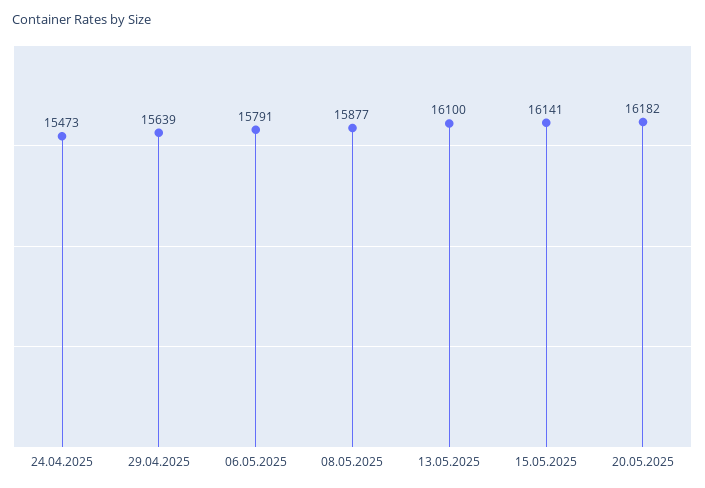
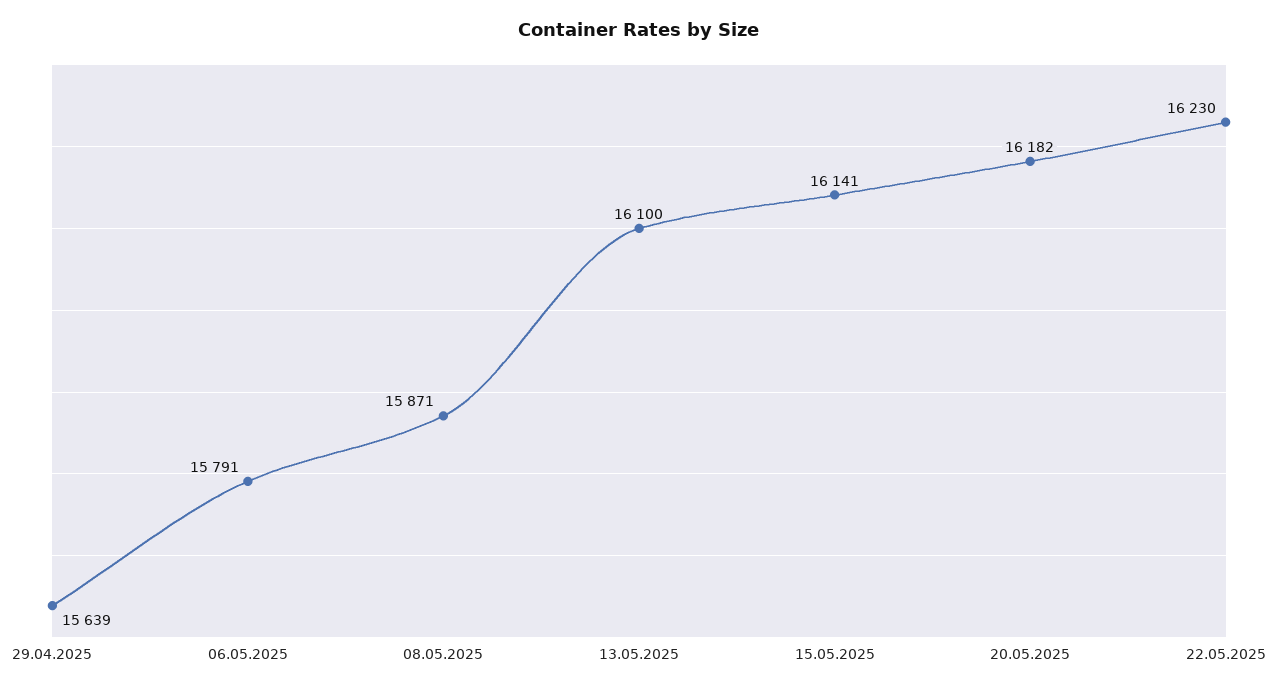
24.04.2025: 15473 -> none
08.05.2025: 15877 -> 15871
22.05.2025: none -> 16230

